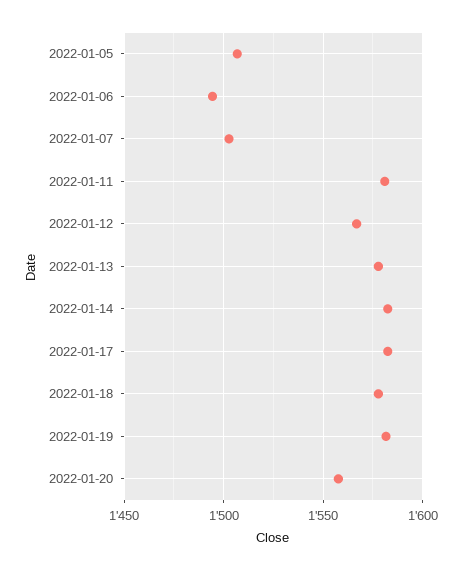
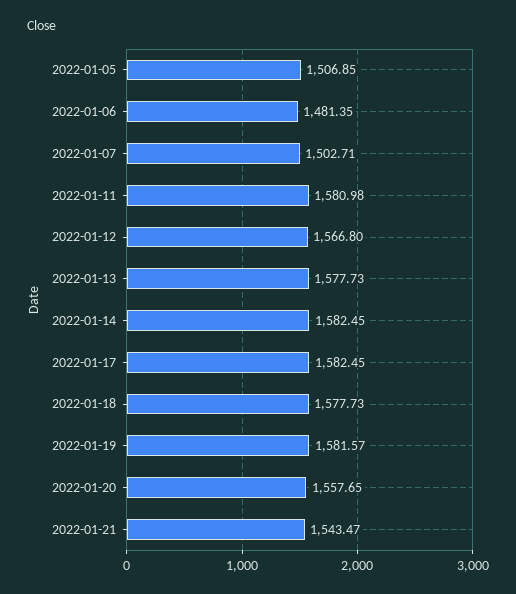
2022-01-06: 1495 -> 1481.35
2022-01-21: none -> 1543.47

